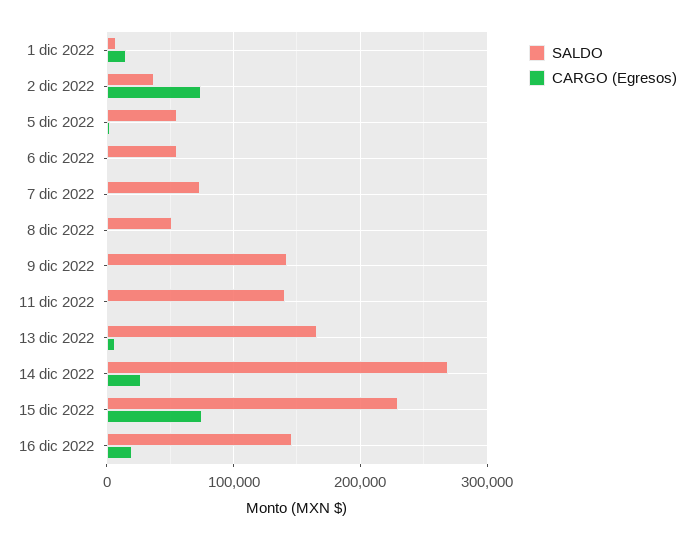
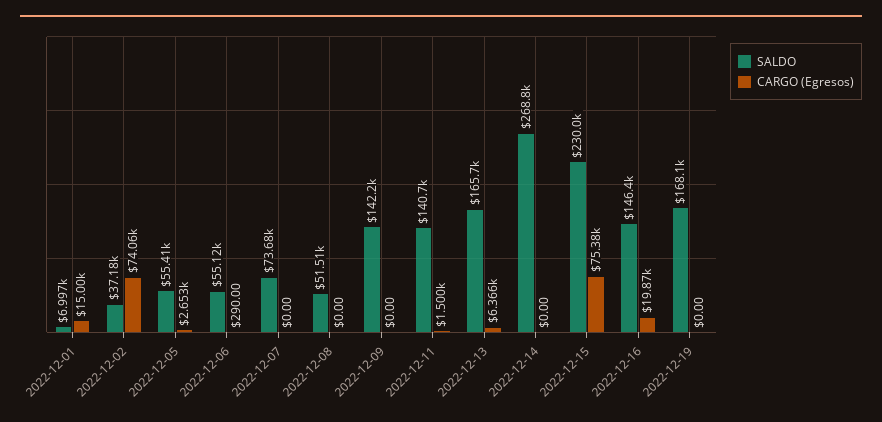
CARGO (Egresos), 14 dic 2022: 30000 -> 0
SALDO, 2022-12-19: none -> 168100
CARGO (Egresos), 2022-12-19: none -> 0

